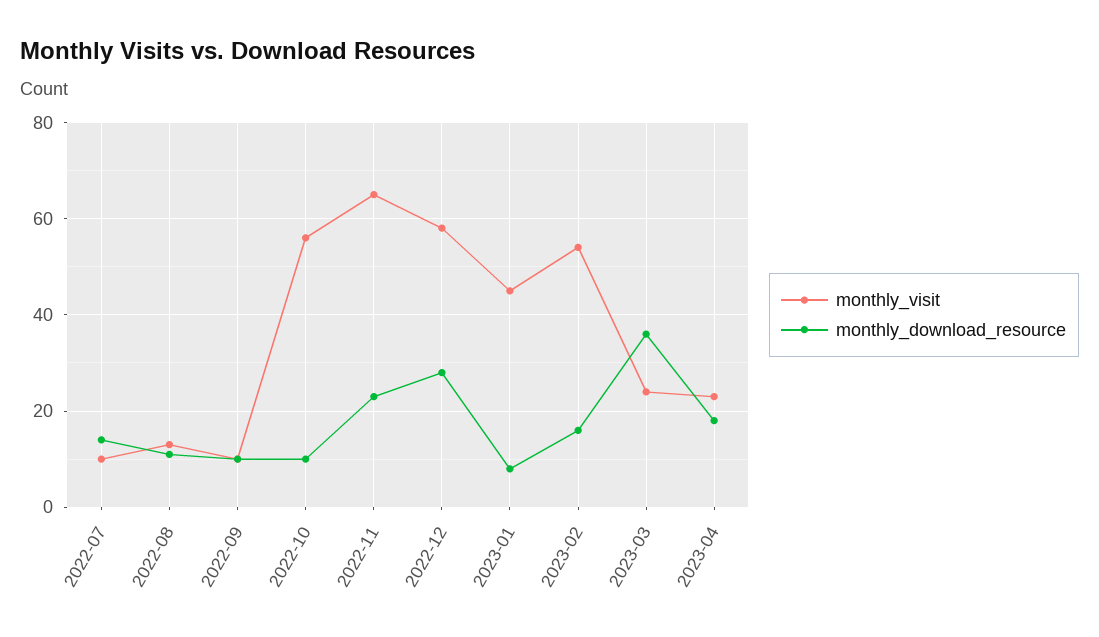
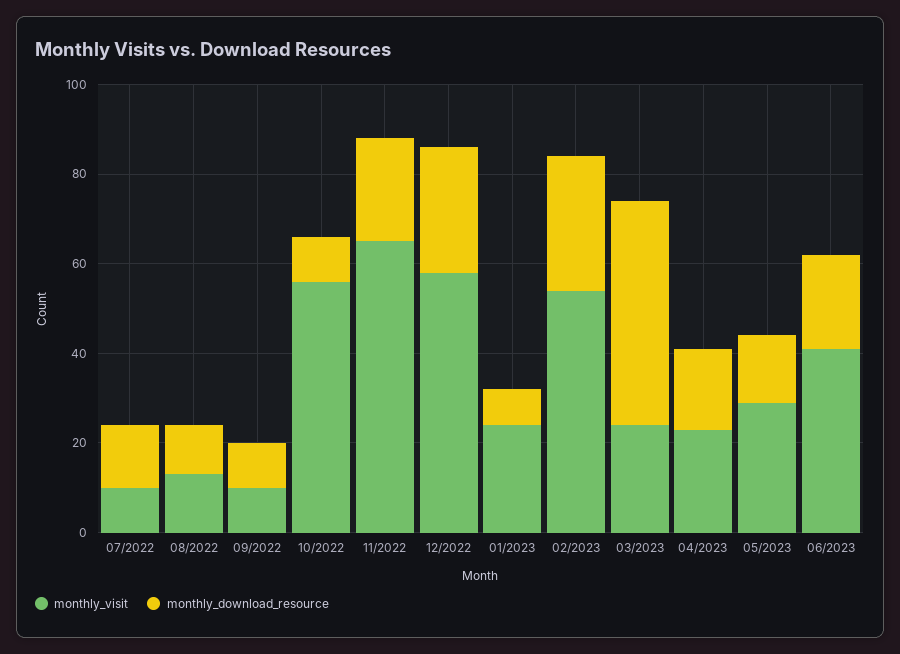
monthly_visit, 2023-01: 45 -> 25
monthly_download_resource, 2023-02: 15 -> 30
monthly_download_resource, 2023-03: 35 -> 50
monthly_visit, 05/2023: none -> 30
monthly_download_resource, 05/2023: none -> 15
monthly_visit, 06/2023: none -> 40
monthly_download_resource, 06/2023: none -> 20

